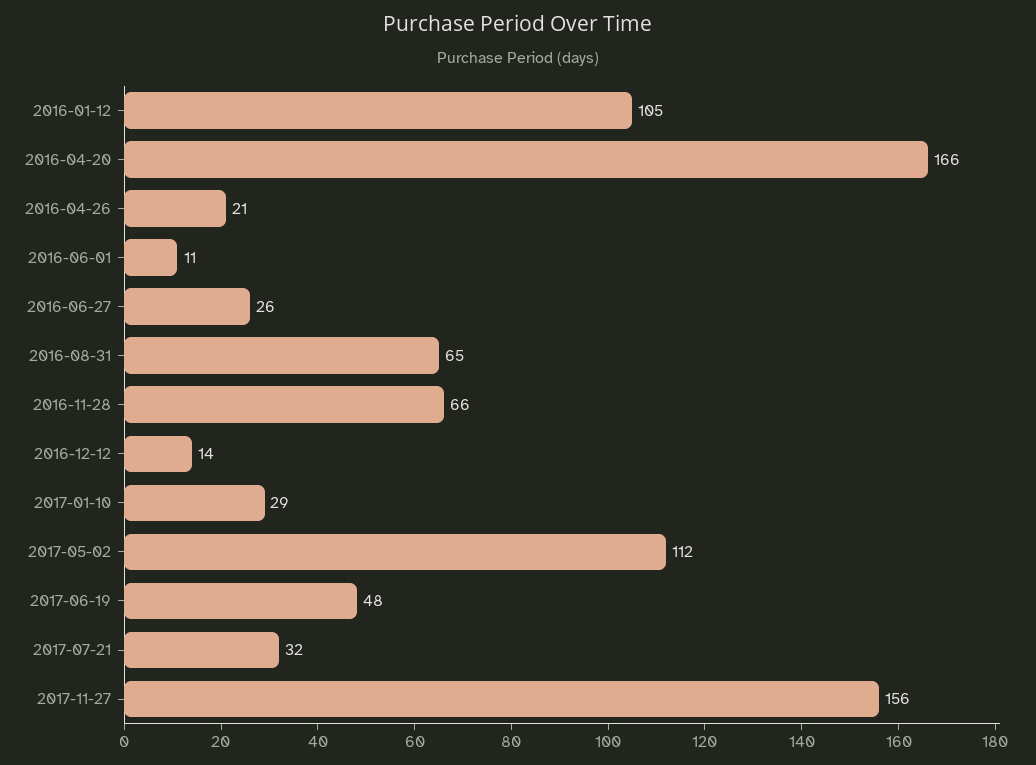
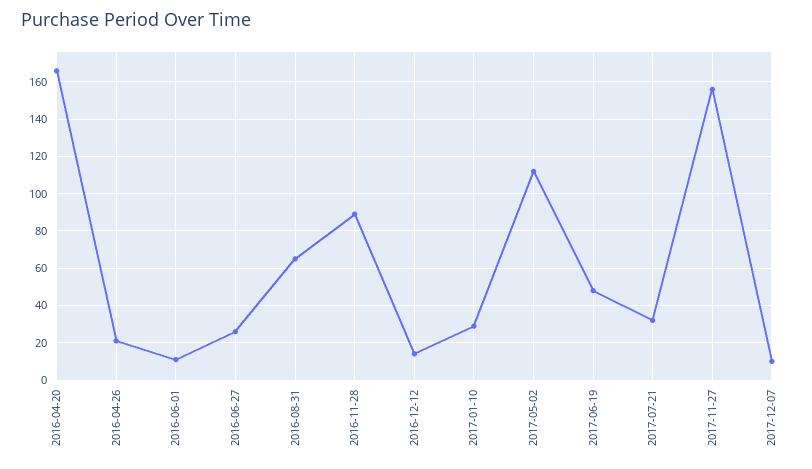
2016-01-12: 105 -> none
2016-11-28: 66 -> 90
2017-12-07: none -> 10

